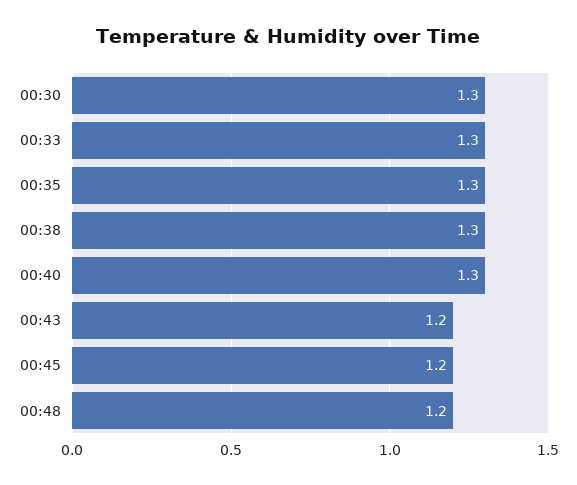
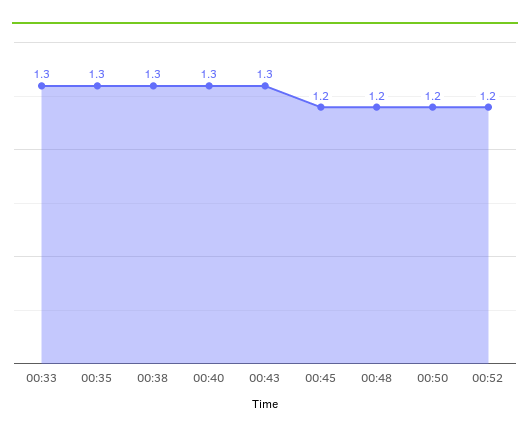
00:30: 1.3 -> none
00:43: 1.2 -> 1.3
00:50: none -> 1.2
00:52: none -> 1.2

